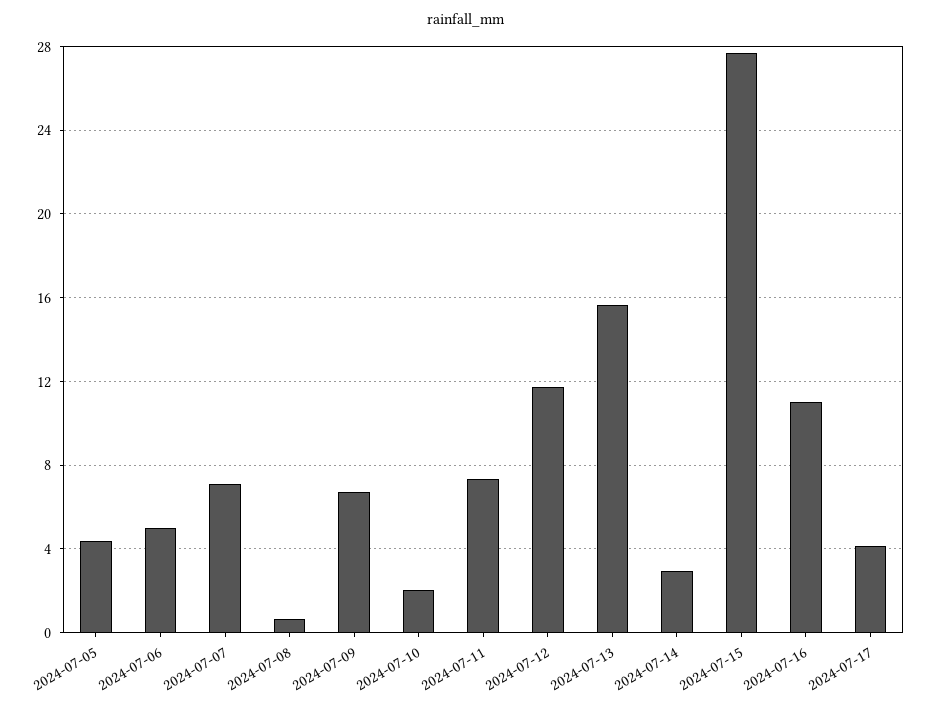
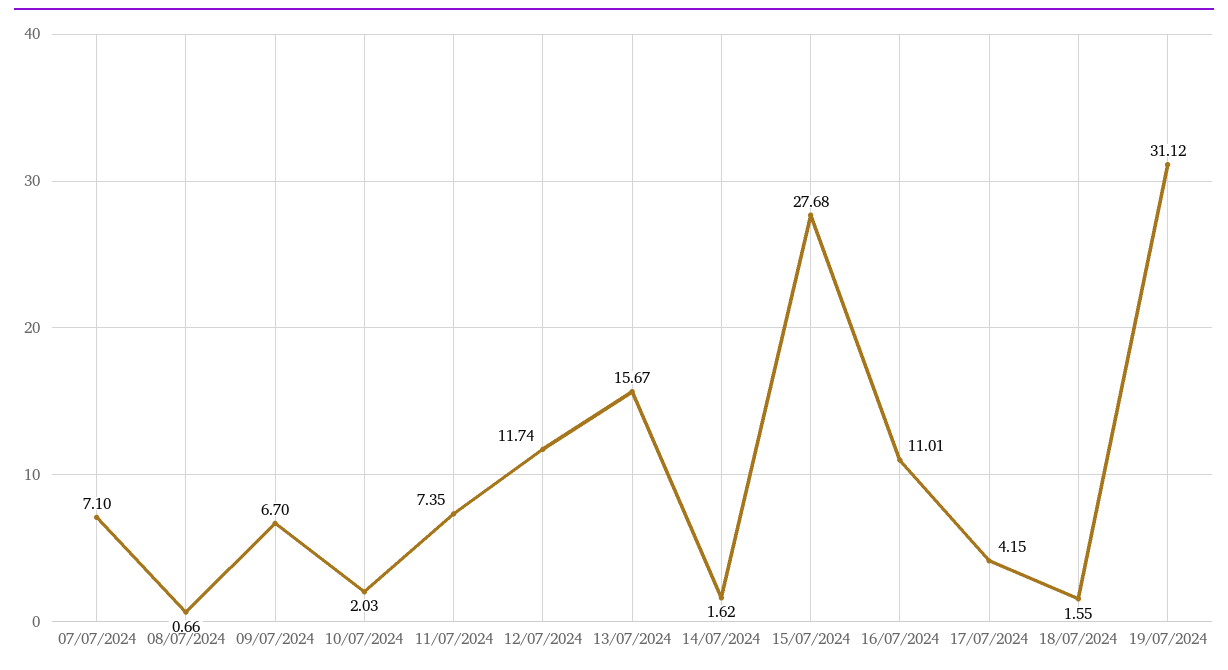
2024-07-05: 4.5 -> none
2024-07-06: 5 -> none
2024-07-14: 3 -> 1.62
18/07/2024: none -> 1.55
19/07/2024: none -> 31.12

